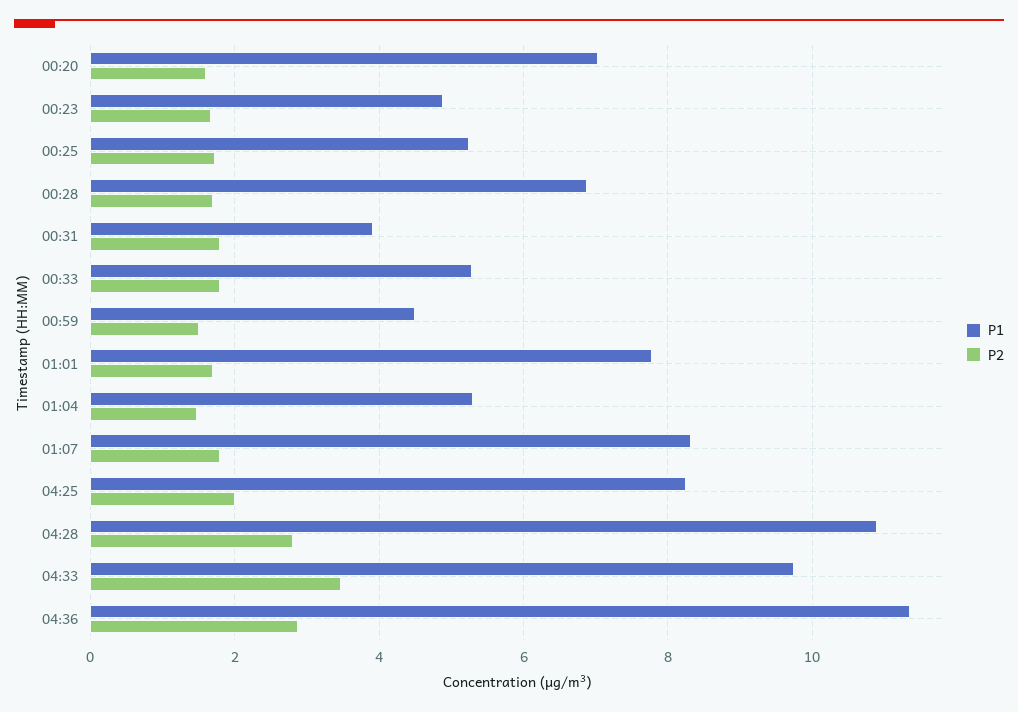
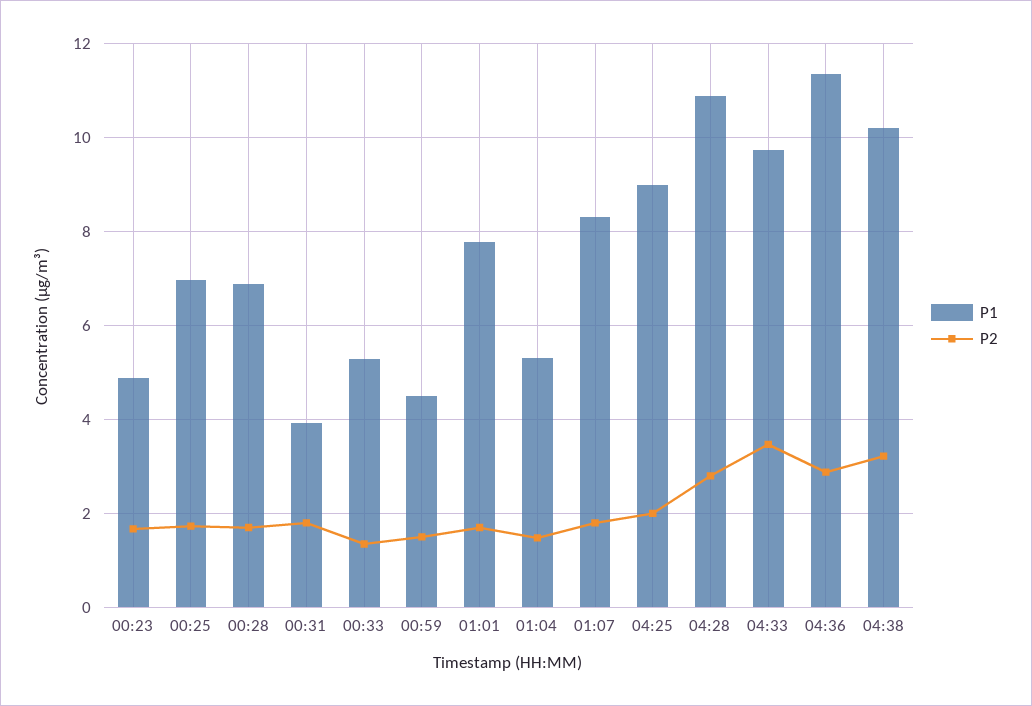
P1, 00:20: 7 -> none
P2, 00:20: 1.6 -> none
P1, 00:25: 5.2 -> 7
P2, 00:33: 1.8 -> 1.4
P1, 04:25: 8.2 -> 9
P1, 04:38: none -> 10.2
P2, 04:38: none -> 3.2

